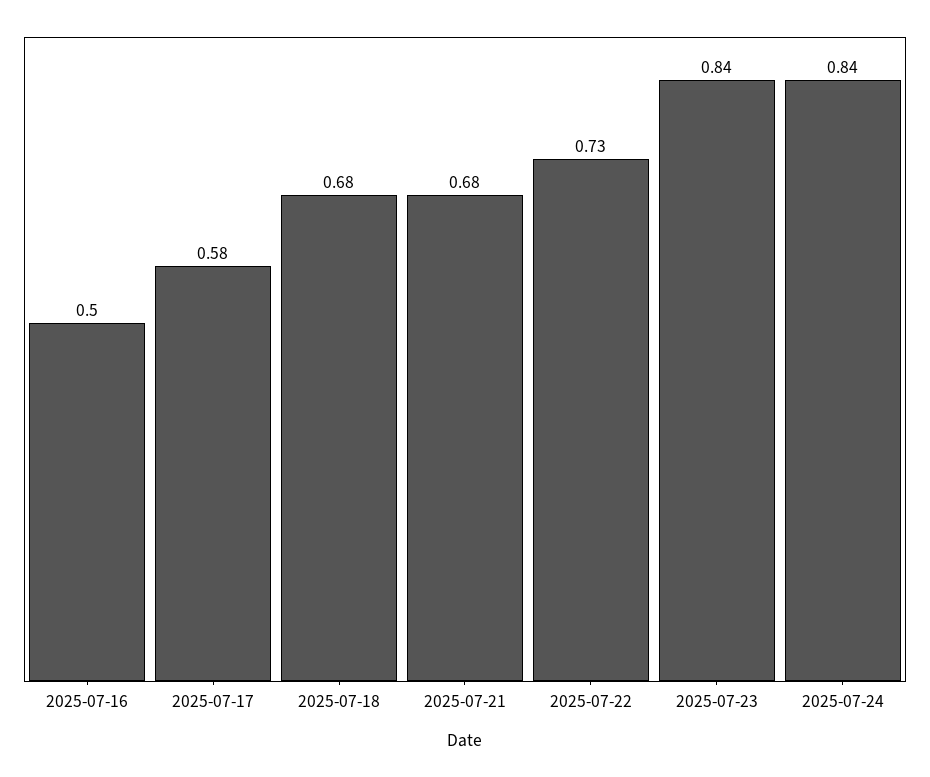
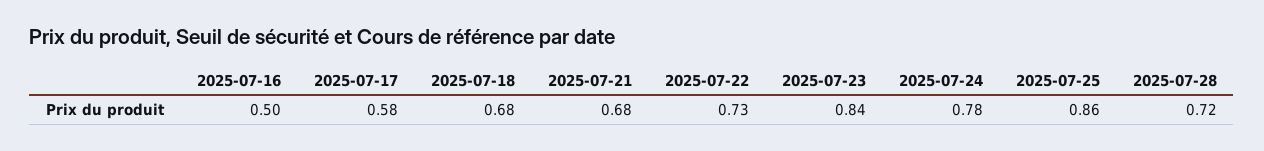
2025-07-24: 0.84 -> 0.78
2025-07-25: none -> 0.86
2025-07-28: none -> 0.72

